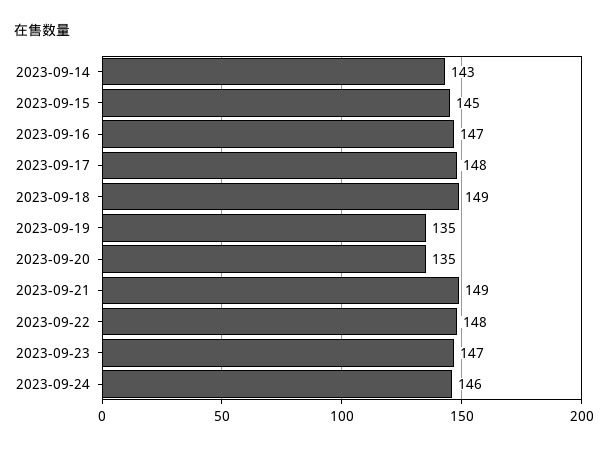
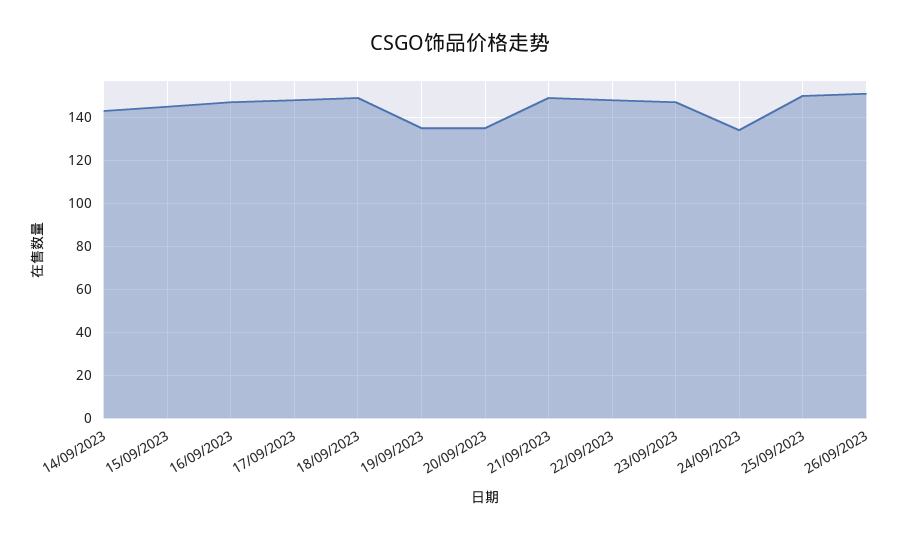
2023-09-24: 146 -> 135
25/09/2023: none -> 150
26/09/2023: none -> 150

